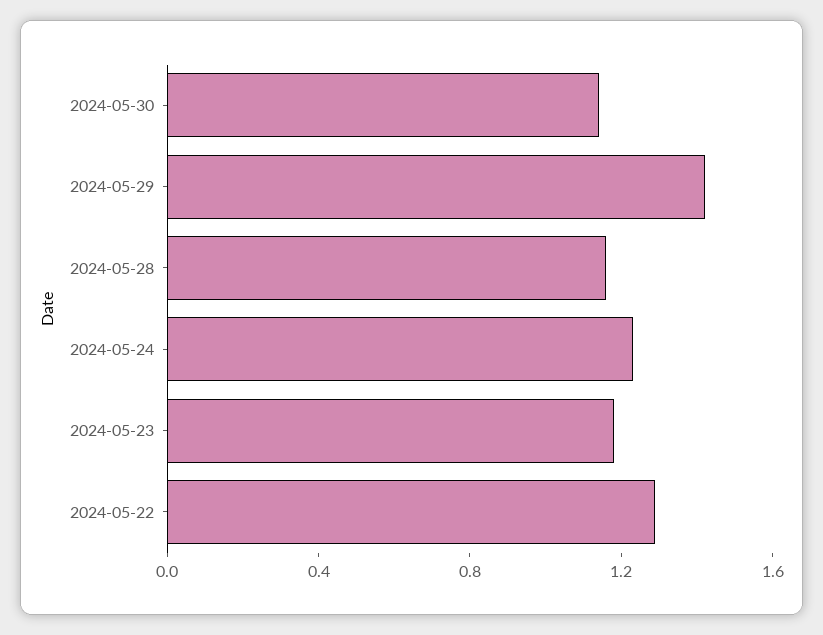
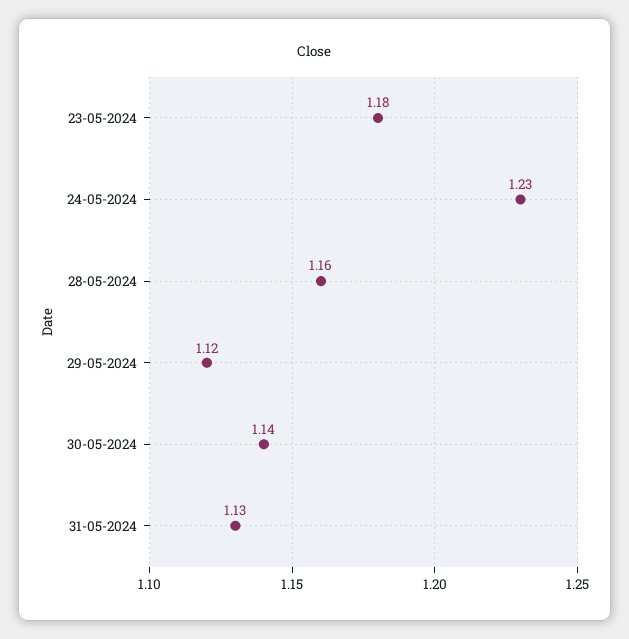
2024-05-29: 1.4 -> 1.12
2024-05-22: 1.3 -> none
31-05-2024: none -> 1.13

